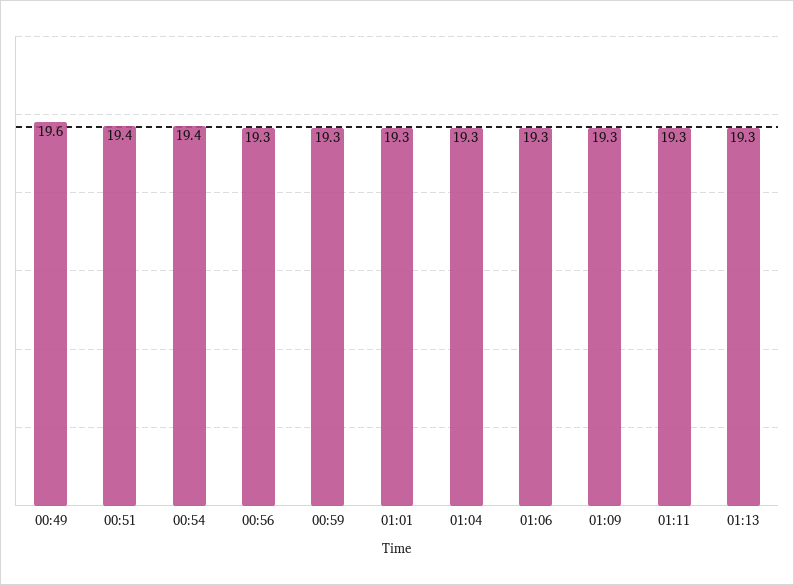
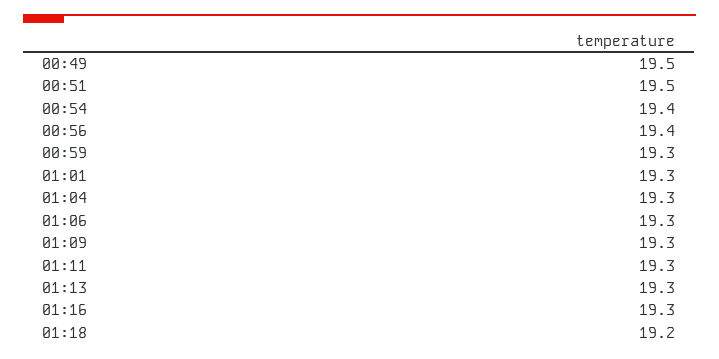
00:49: 19.6 -> 19.5
00:51: 19.4 -> 19.5
00:56: 19.3 -> 19.4
01:16: none -> 19.3
01:18: none -> 19.2

